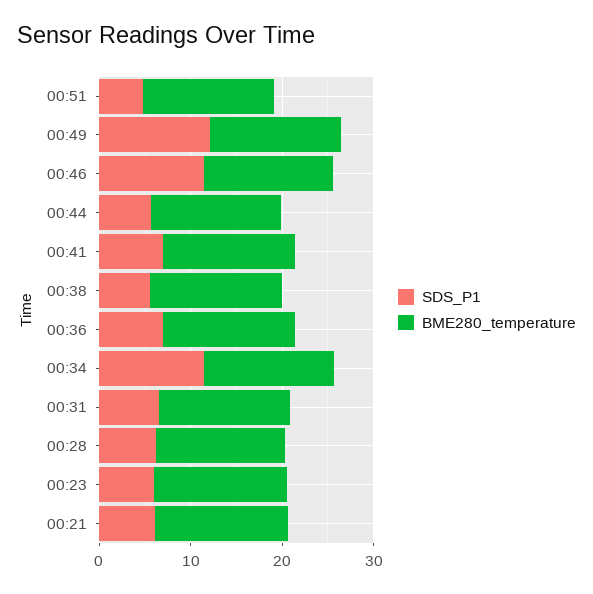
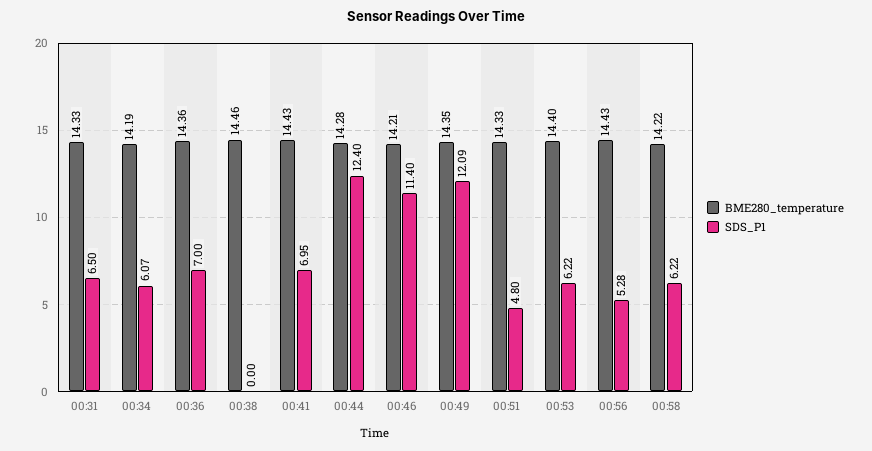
SDS_P1, 00:44: 6 -> 12.4
SDS_P1, 00:38: 6 -> 0
SDS_P1, 00:34: 12 -> 6.07
SDS_P1, 00:28: 6 -> none
BME280_temperature, 00:28: 14 -> none
SDS_P1, 00:23: 6 -> none
BME280_temperature, 00:23: 14 -> none
SDS_P1, 00:21: 6 -> none
BME280_temperature, 00:21: 14 -> none
BME280_temperature, 00:53: none -> 14.4
SDS_P1, 00:53: none -> 6.22
BME280_temperature, 00:56: none -> 14.43
SDS_P1, 00:56: none -> 5.28
BME280_temperature, 00:58: none -> 14.22
SDS_P1, 00:58: none -> 6.22

